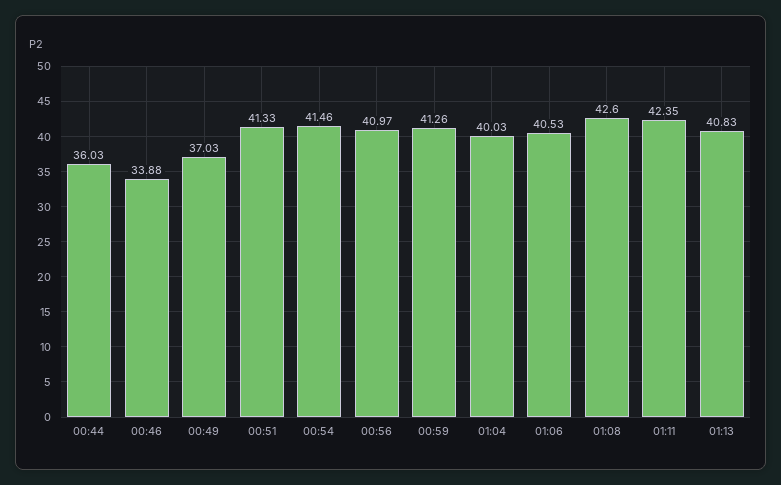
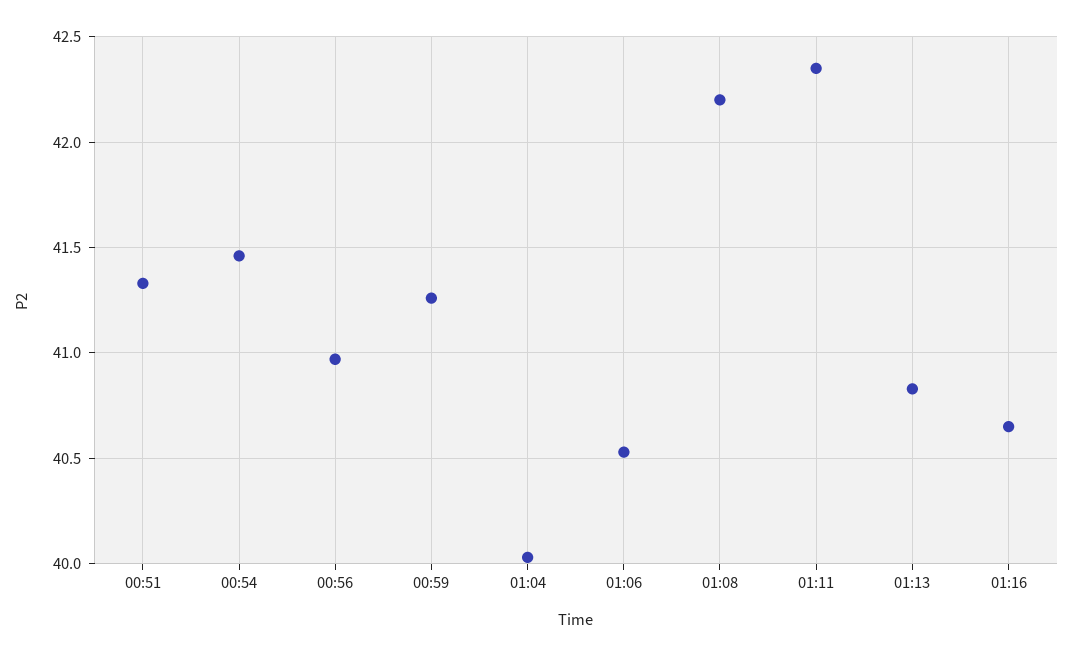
00:44: 36.03 -> none
00:46: 33.88 -> none
00:49: 37.03 -> none
01:08: 42.6 -> 42.2
01:16: none -> 40.65

